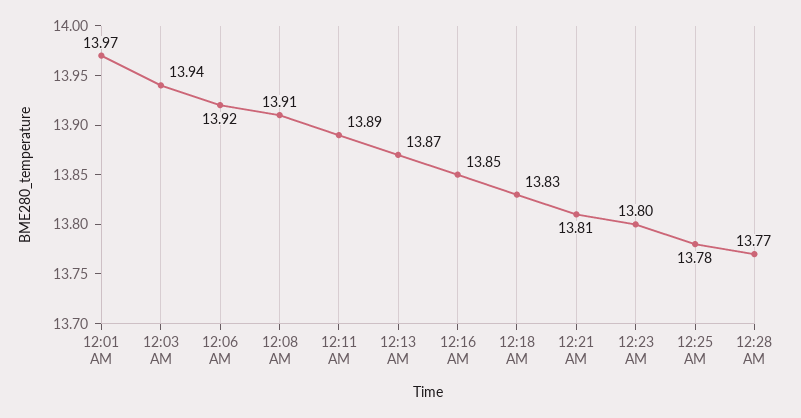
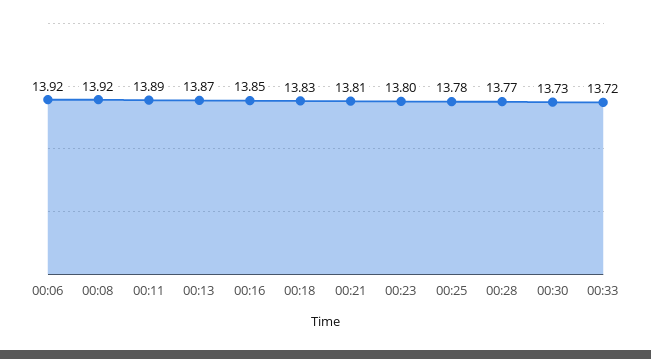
12:01 AM: 13.97 -> none
12:03 AM: 13.94 -> none
12:08 AM: 13.91 -> 13.92
00:30: none -> 13.73
00:33: none -> 13.72

